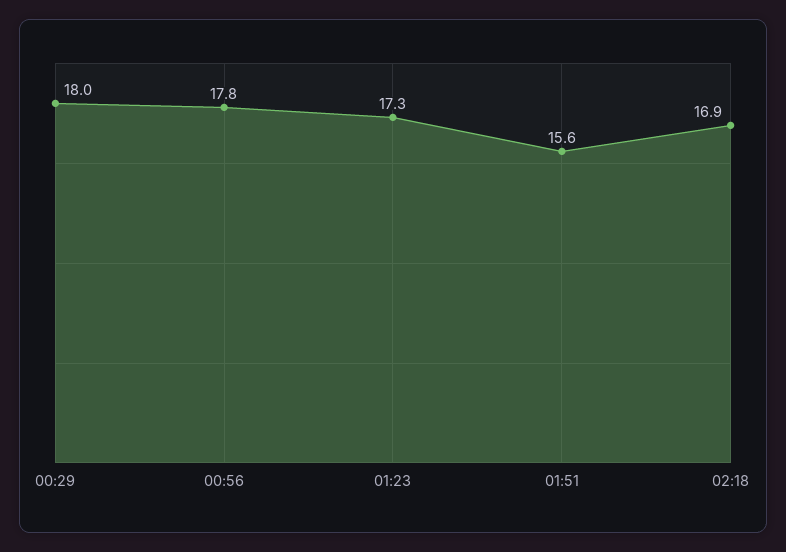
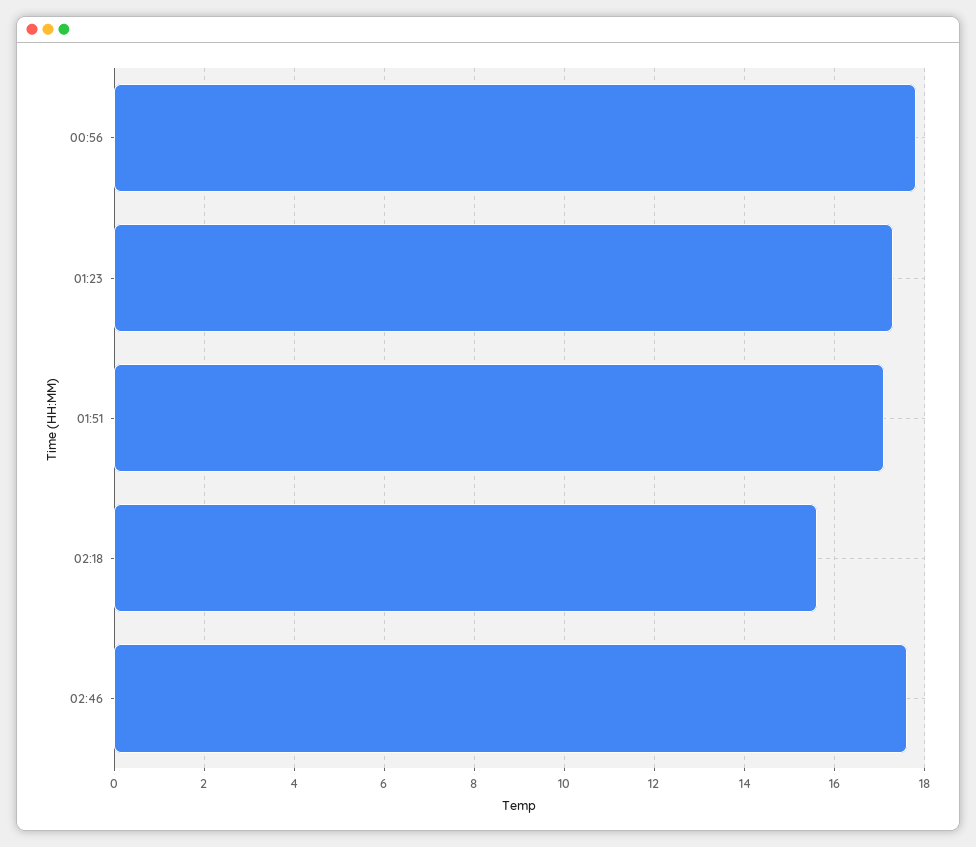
00:29: 18 -> none
01:51: 15.6 -> 17
02:18: 16.9 -> 15.5
02:46: none -> 17.5

